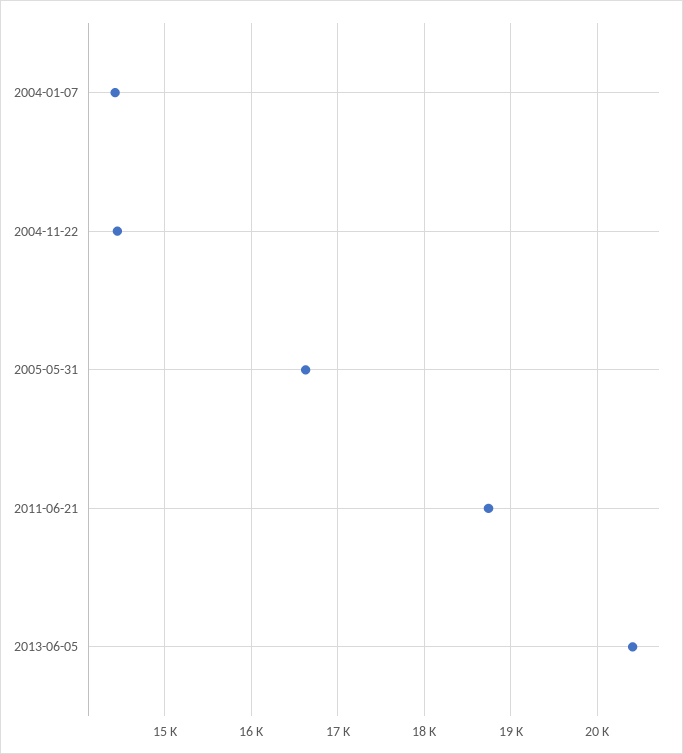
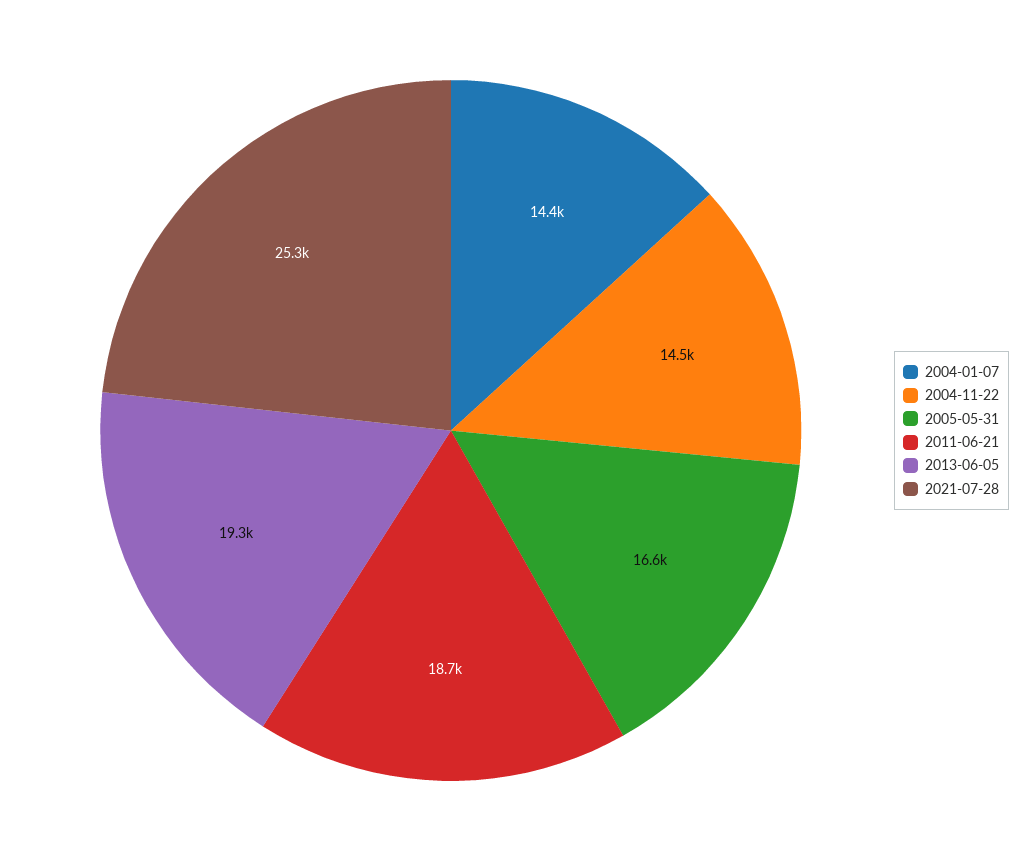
2013-06-05: 20400 -> 19300
2021-07-28: none -> 25300

